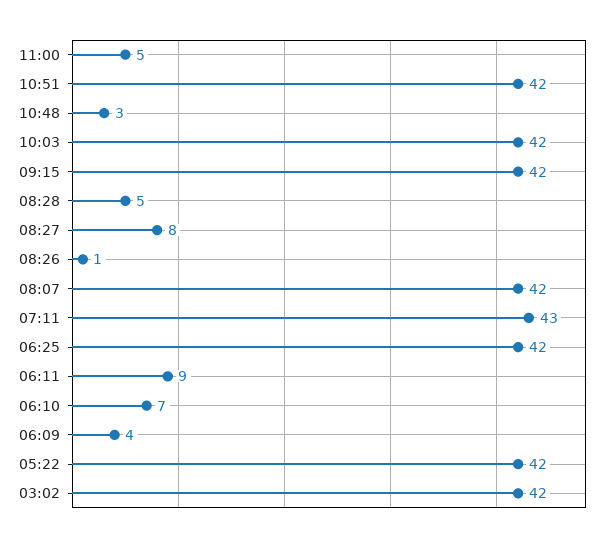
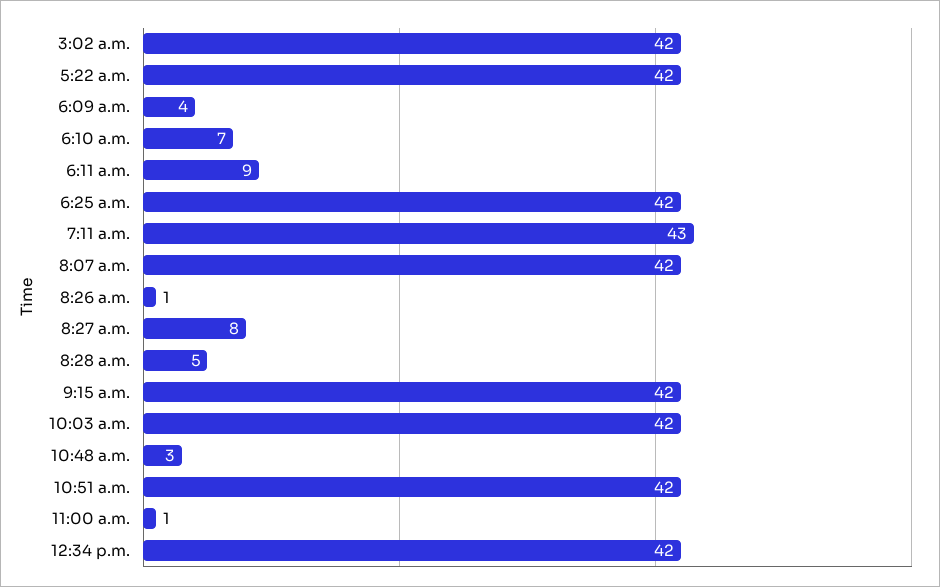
11:00: 5 -> 1
12:34 p.m.: none -> 42

